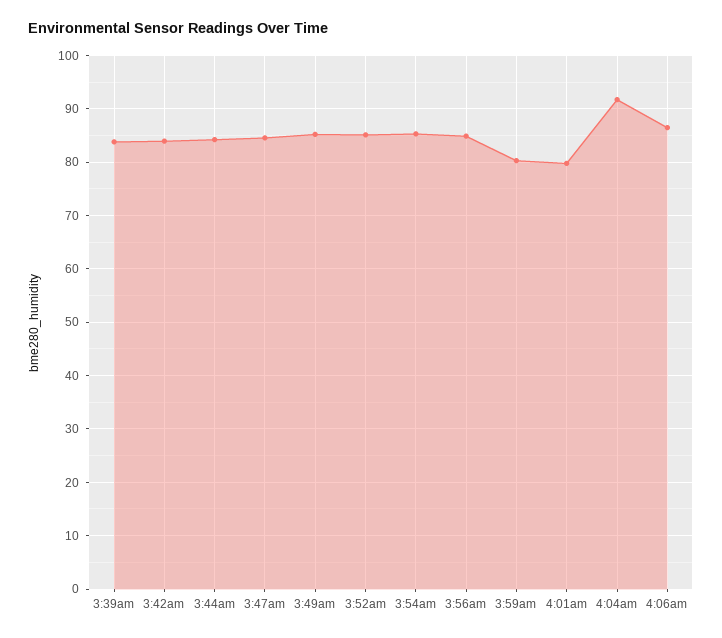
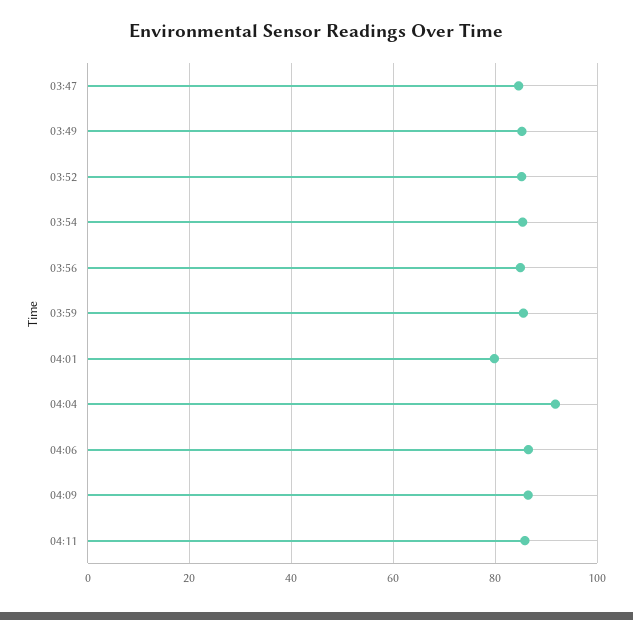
3:39am: 84 -> none
3:42am: 84 -> none
3:44am: 84 -> none
3:59am: 80 -> 86
04:09: none -> 86
04:11: none -> 86

